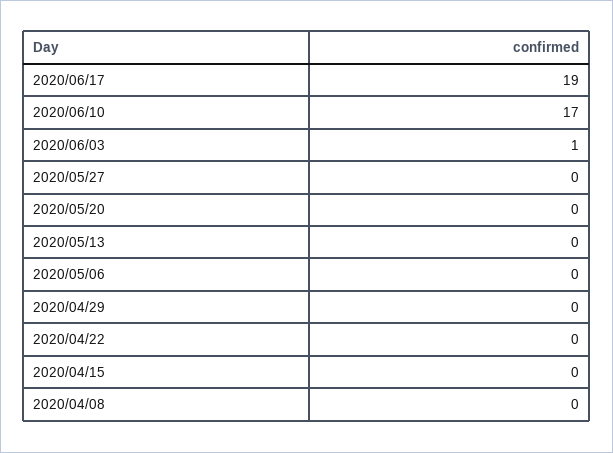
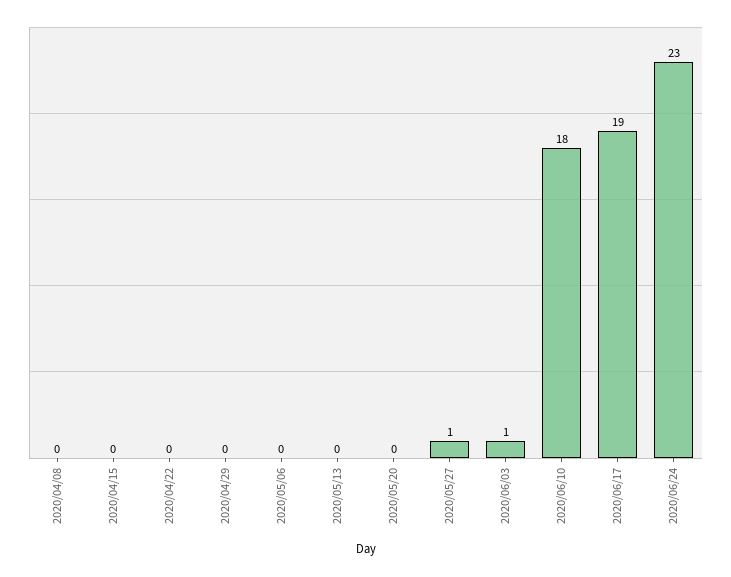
2020/06/10: 17 -> 18
2020/05/27: 0 -> 1
2020/06/24: none -> 23

